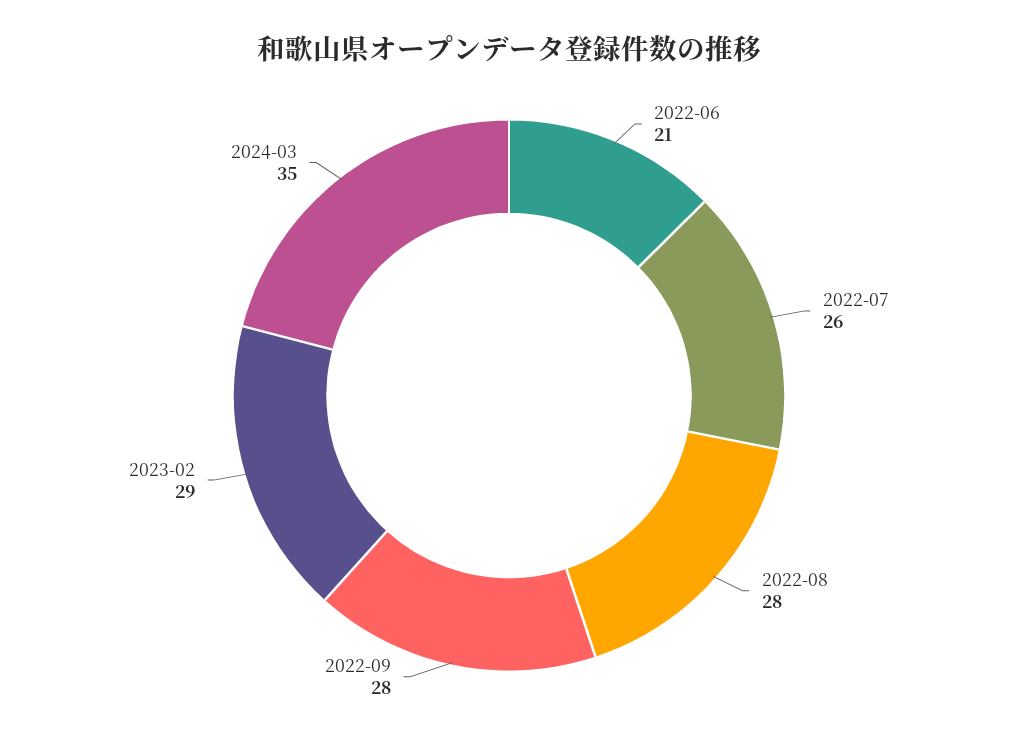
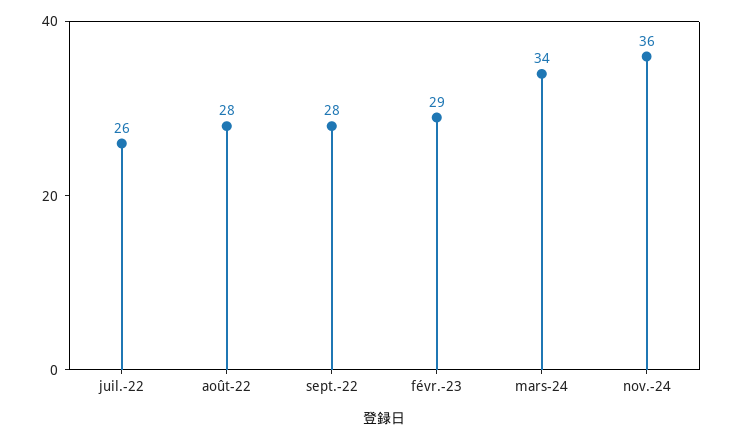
2022-06: 21 -> none
2024-03: 35 -> 34
nov.-24: none -> 36

